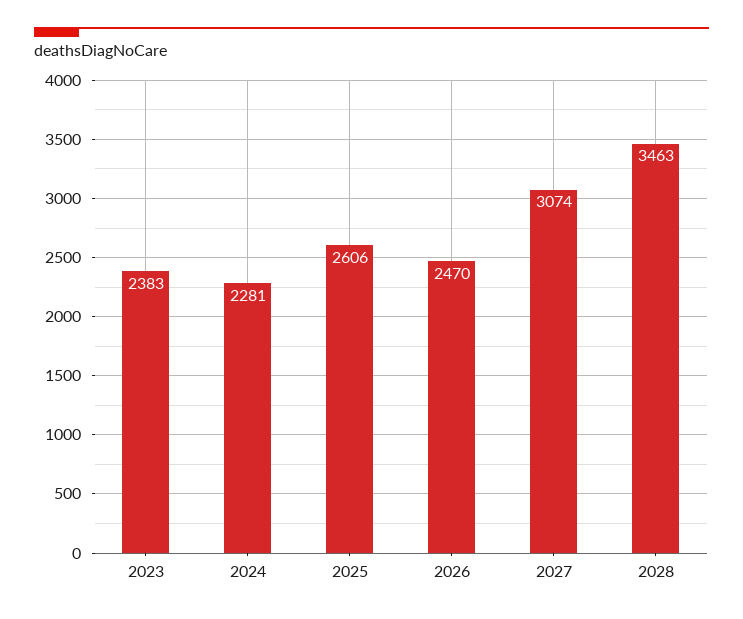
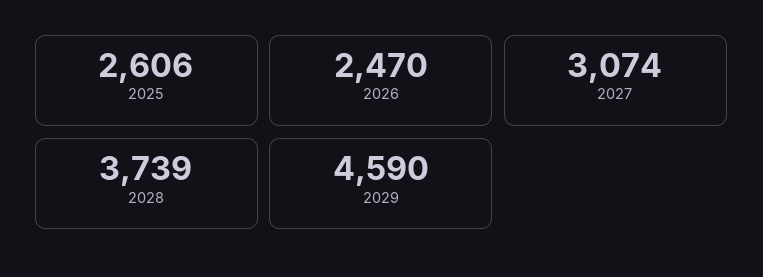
2023: 2383 -> none
2024: 2281 -> none
2028: 3463 -> 3739
2029: none -> 4590

